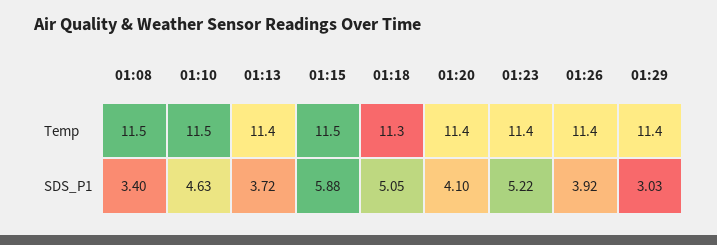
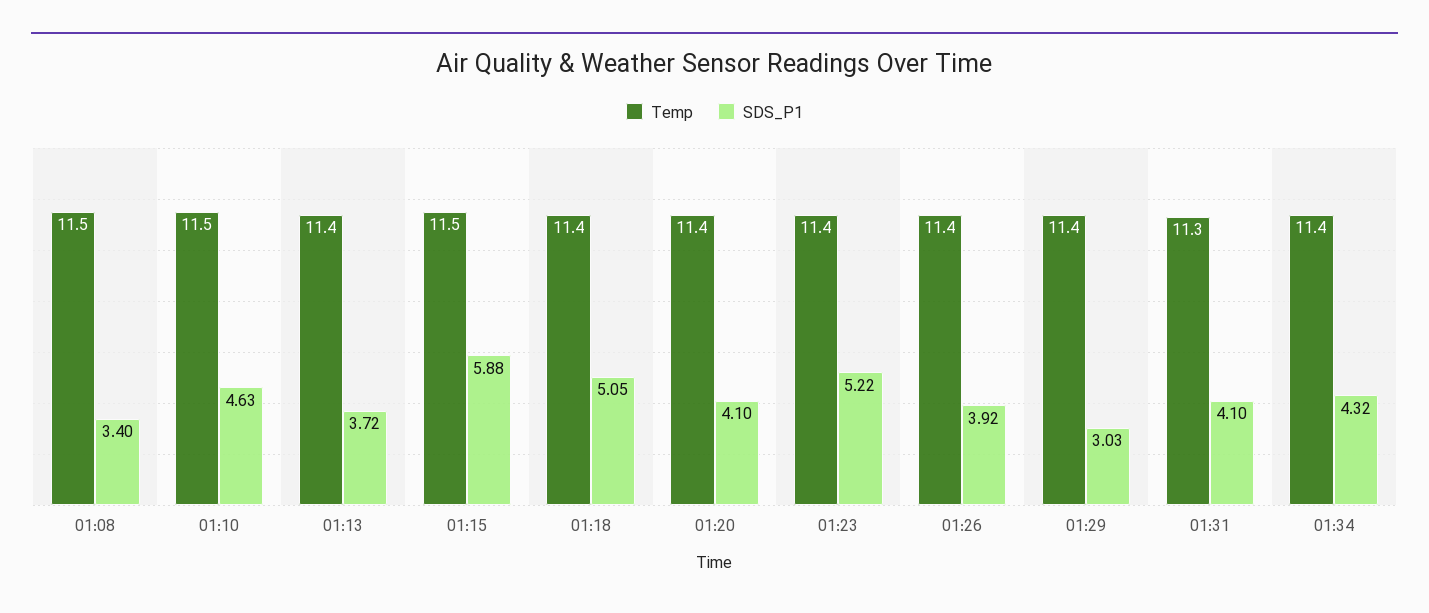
Temp, 01:18: 11.3 -> 11.4
Temp, 01:31: none -> 11.3
SDS_P1, 01:31: none -> 4.1
Temp, 01:34: none -> 11.4
SDS_P1, 01:34: none -> 4.32

